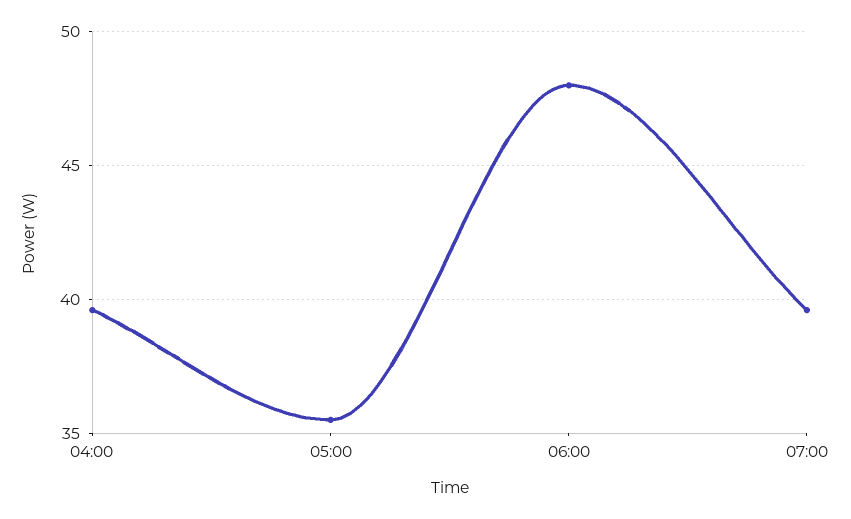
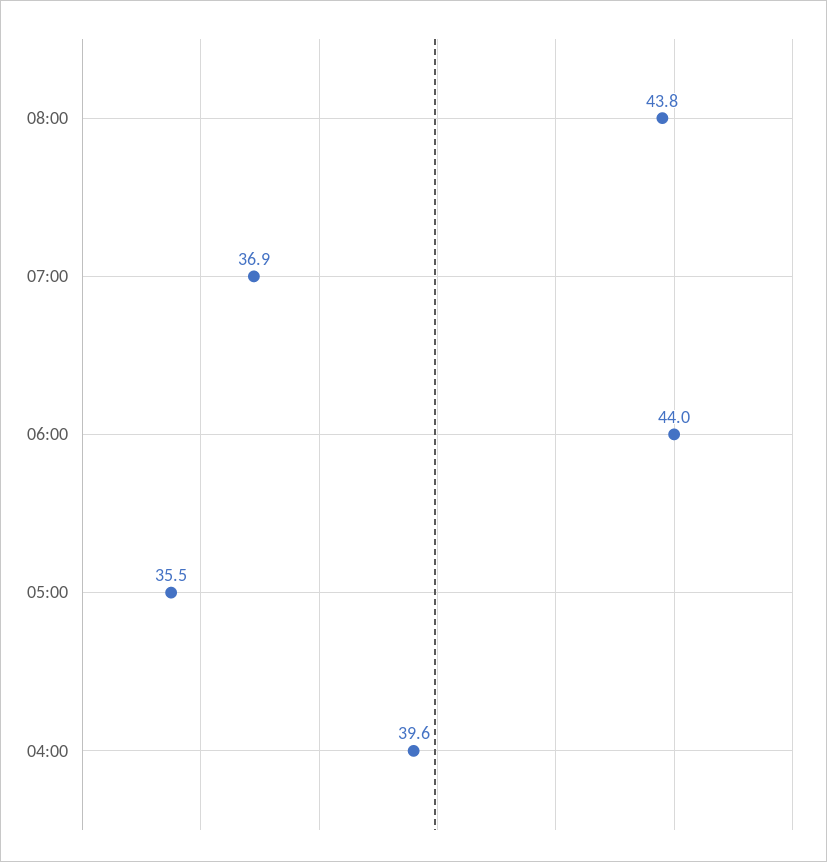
06:00: 48 -> 44
07:00: 39.5 -> 36.9
08:00: none -> 43.8

